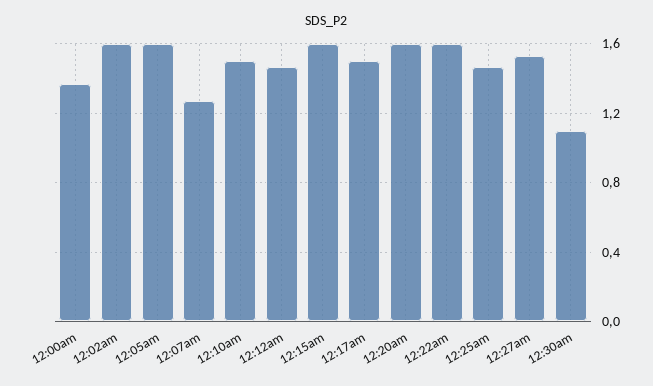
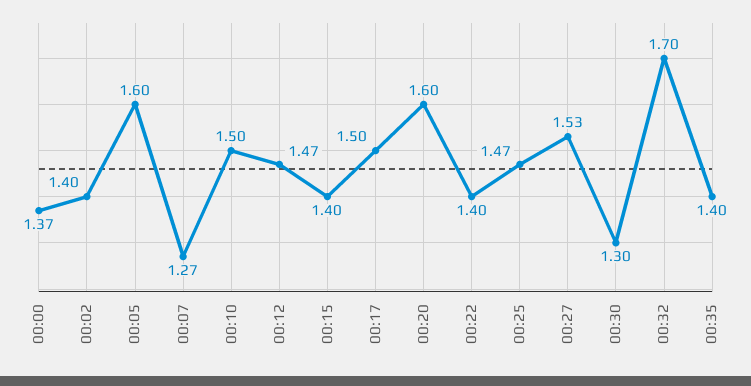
12:02am: 1.6 -> 1.4
12:15am: 1.6 -> 1.4
12:22am: 1.6 -> 1.4
12:30am: 1.1 -> 1.3
00:32: none -> 1.7
00:35: none -> 1.4

